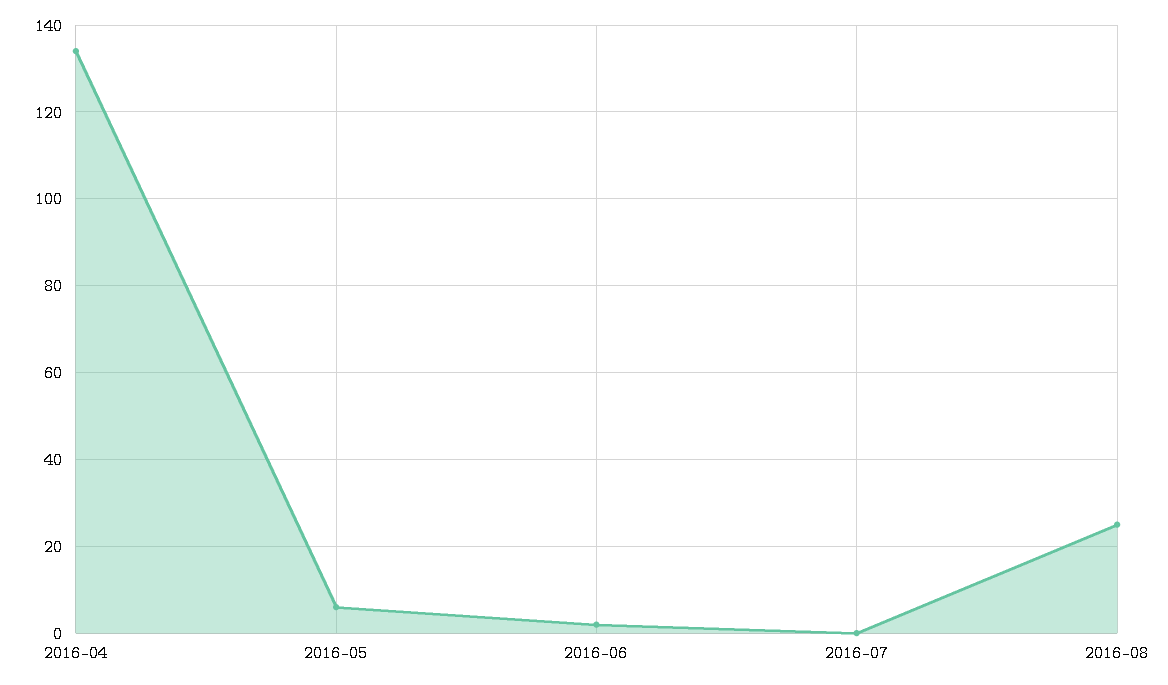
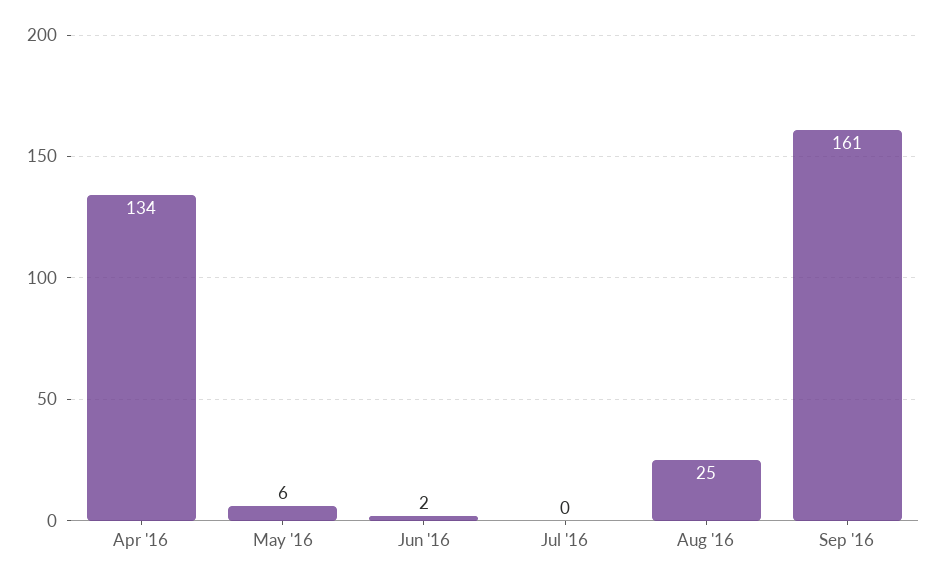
Sep '16: none -> 161

